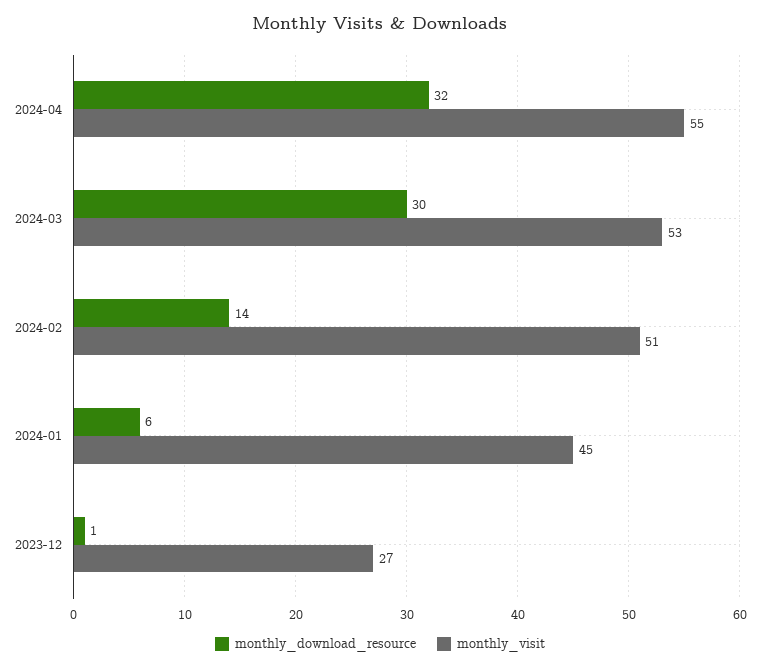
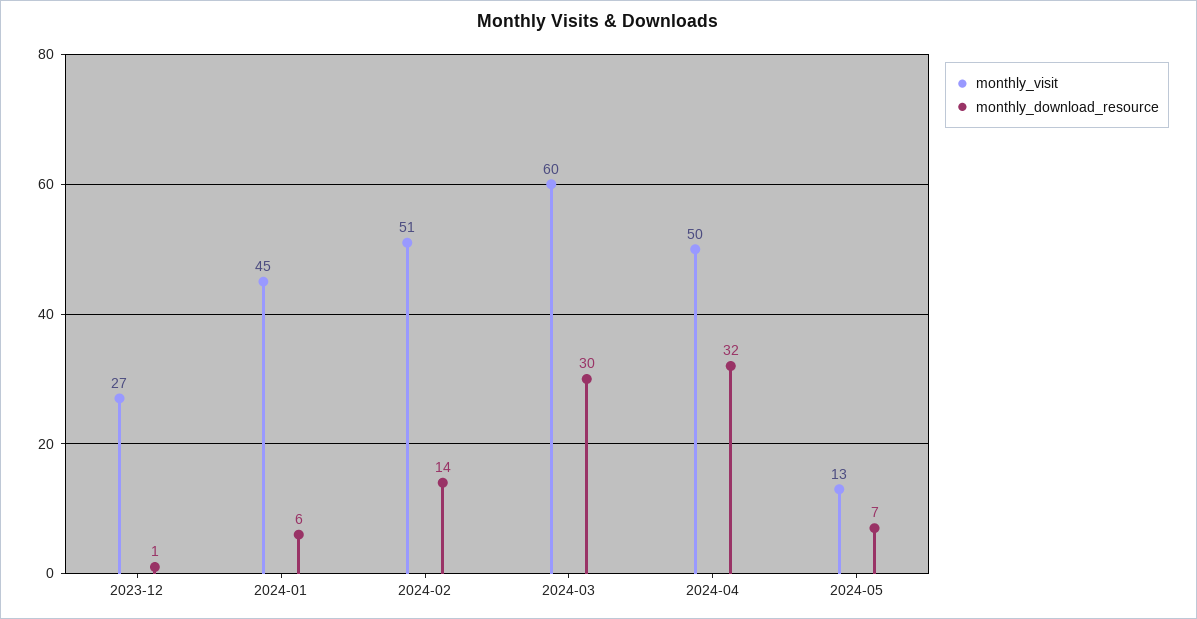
monthly_visit, 2024-04: 55 -> 50
monthly_visit, 2024-03: 53 -> 60
monthly_visit, 2024-05: none -> 13
monthly_download_resource, 2024-05: none -> 7

